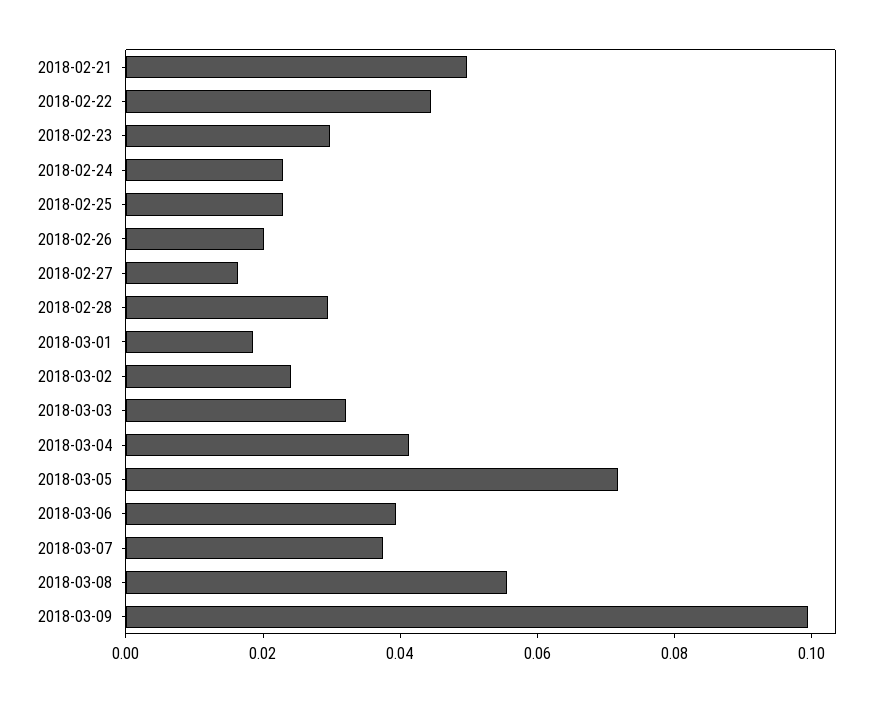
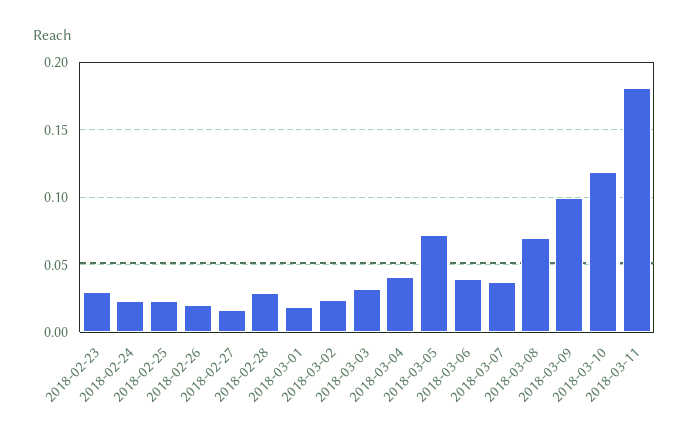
2018-02-21: 0.05 -> none
2018-02-22: 0.045 -> none
2018-03-08: 0.055 -> 0.07
2018-03-10: none -> 0.12
2018-03-11: none -> 0.18

